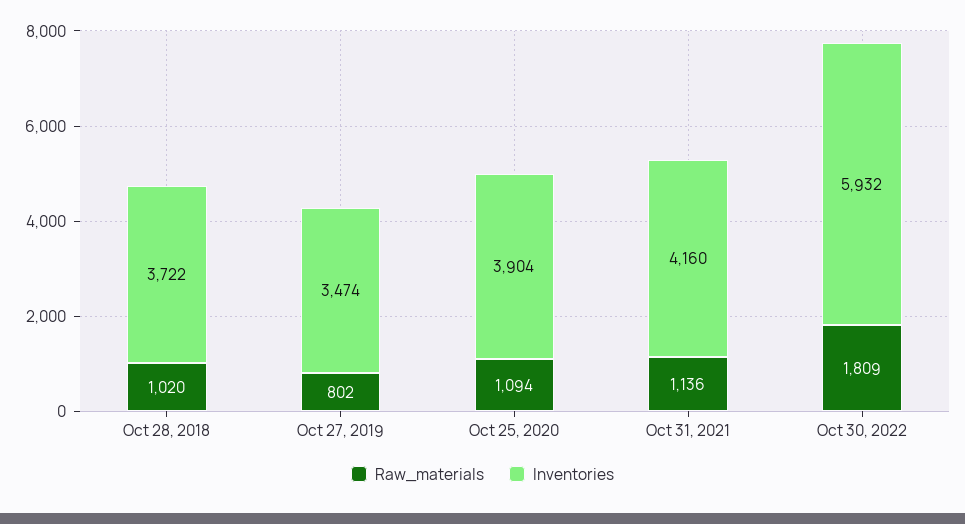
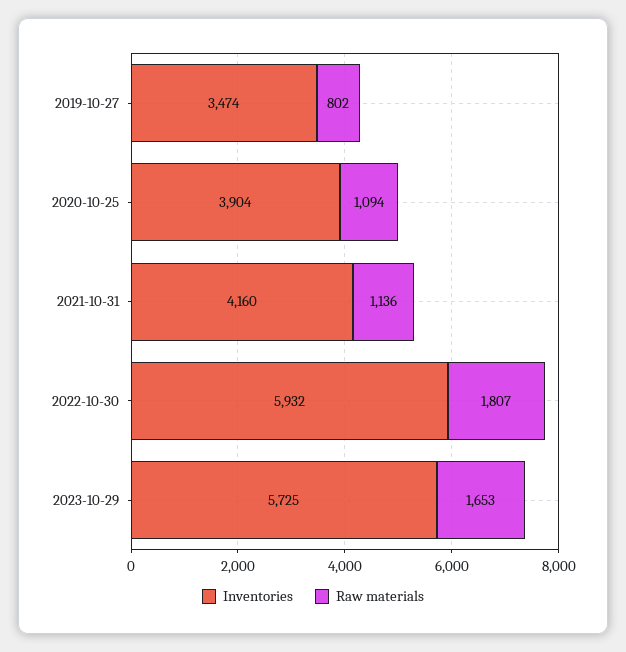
Raw_materials, Oct 28, 2018: 1020 -> none
Inventories, Oct 28, 2018: 3722 -> none
Raw_materials, Oct 30, 2022: 1809 -> 1807
Inventories, 2023-10-29: none -> 5725
Raw_materials, 2023-10-29: none -> 1653

